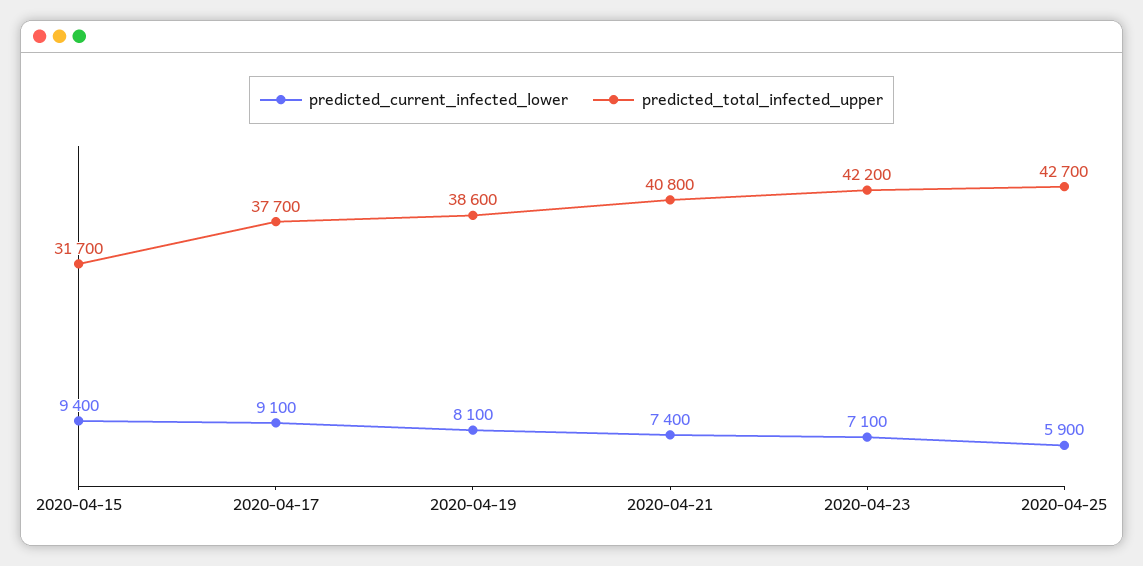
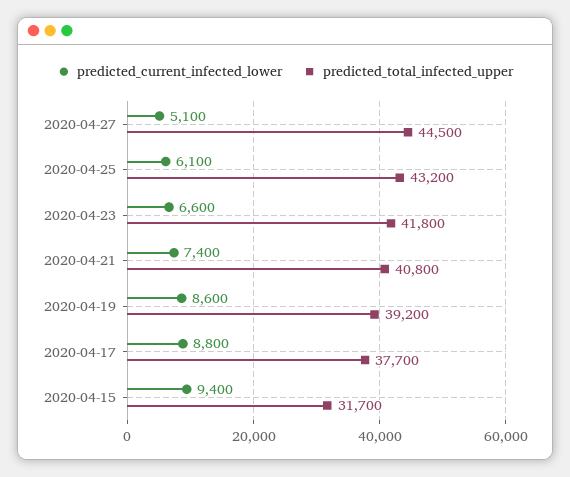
predicted_current_infected_lower, 2020-04-17: 9100 -> 8800
predicted_current_infected_lower, 2020-04-19: 8100 -> 8600
predicted_total_infected_upper, 2020-04-19: 38600 -> 39200
predicted_current_infected_lower, 2020-04-23: 7100 -> 6600
predicted_total_infected_upper, 2020-04-23: 42200 -> 41800
predicted_current_infected_lower, 2020-04-25: 5900 -> 6100
predicted_total_infected_upper, 2020-04-25: 42700 -> 43200
predicted_current_infected_lower, 2020-04-27: none -> 5100
predicted_total_infected_upper, 2020-04-27: none -> 44500

